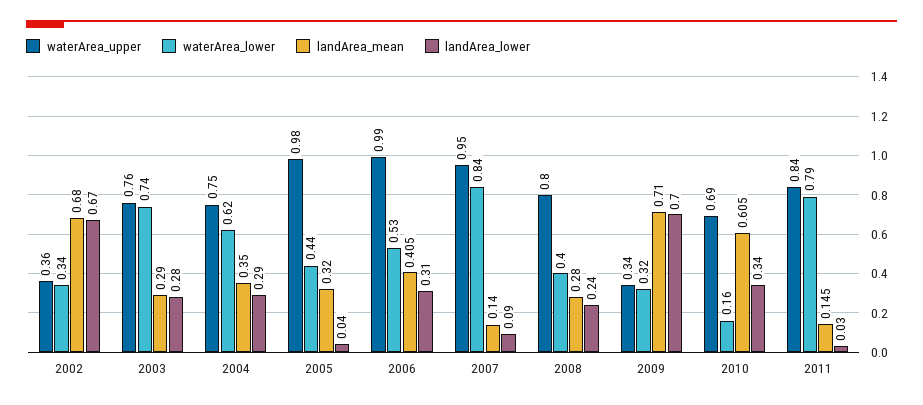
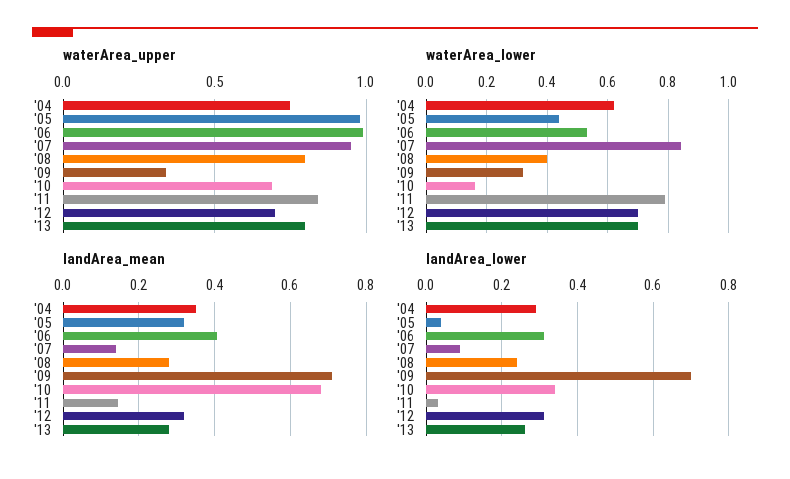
waterArea_upper, 2002: 0.36 -> none
waterArea_lower, 2002: 0.34 -> none
landArea_mean, 2002: 0.68 -> none
landArea_lower, 2002: 0.67 -> none
waterArea_upper, 2003: 0.76 -> none
waterArea_lower, 2003: 0.74 -> none
landArea_mean, 2003: 0.29 -> none
landArea_lower, 2003: 0.28 -> none
landArea_mean, 2010: 0.605 -> 0.68
waterArea_upper, '12: none -> 0.7
waterArea_upper, '13: none -> 0.8
waterArea_lower, '12: none -> 0.7
waterArea_lower, '13: none -> 0.7
landArea_mean, '12: none -> 0.32
landArea_mean, '13: none -> 0.28
landArea_lower, '12: none -> 0.3
landArea_lower, '13: none -> 0.25

